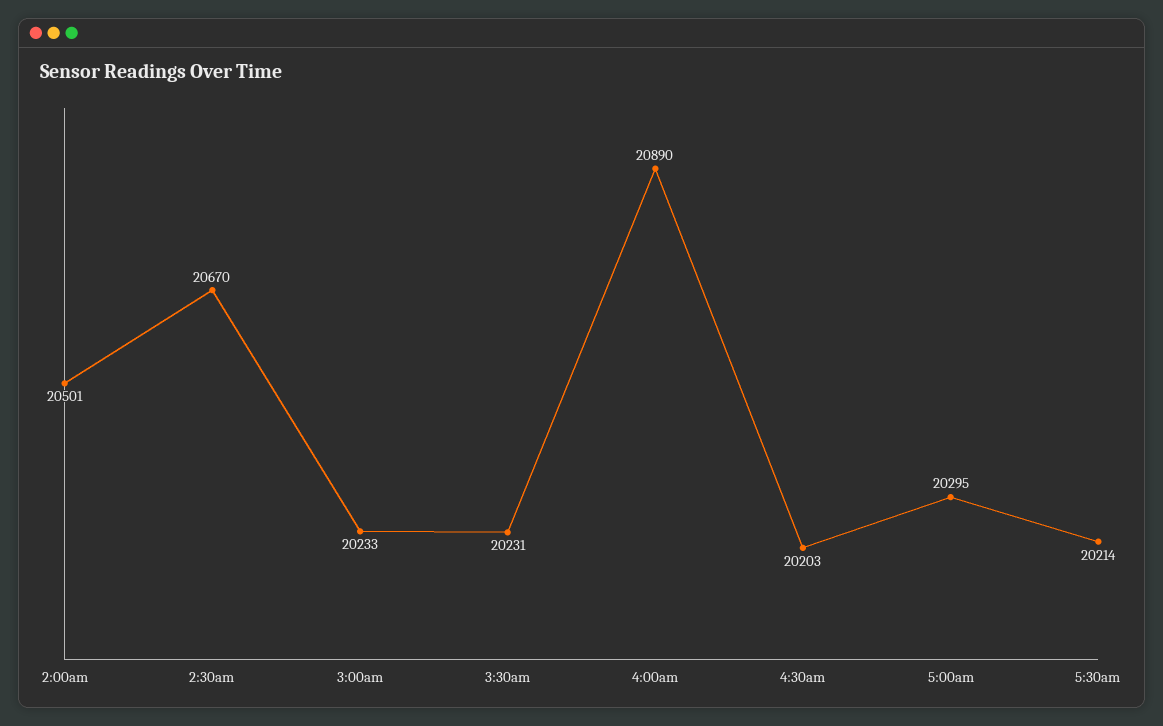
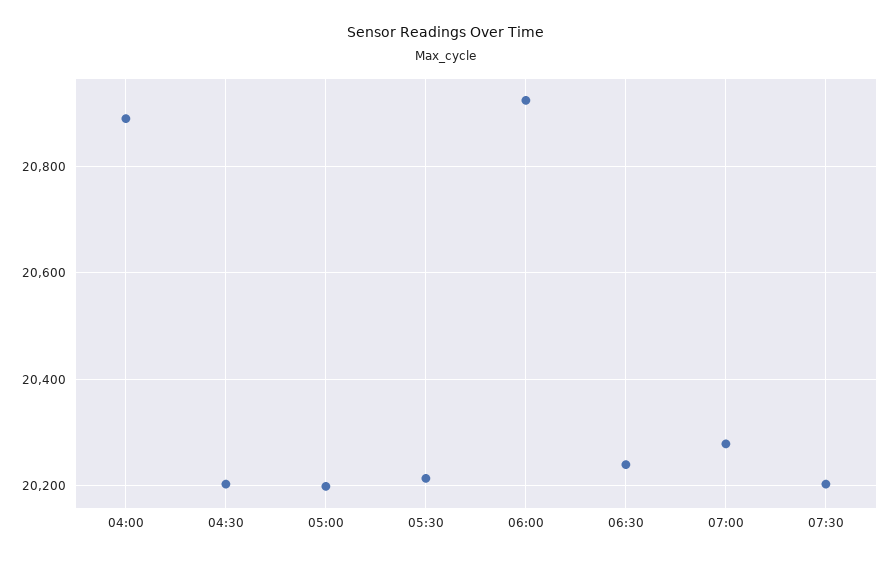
2:00am: 20501 -> none
2:30am: 20670 -> none
3:00am: 20233 -> none
3:30am: 20231 -> none
5:00am: 20295 -> 20200
06:00: none -> 20920
06:30: none -> 20240
07:00: none -> 20280
07:30: none -> 20200

